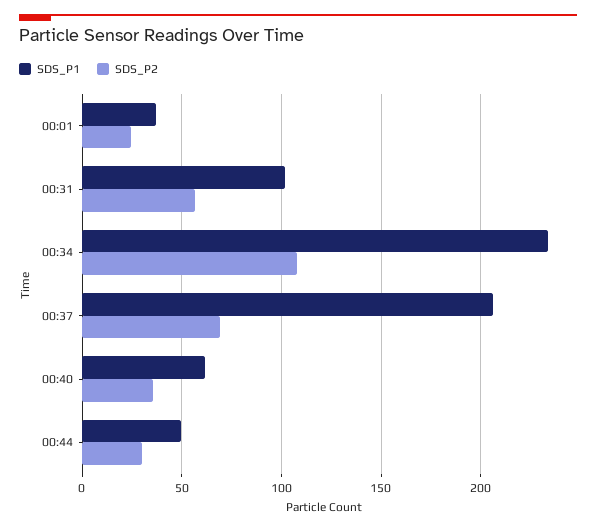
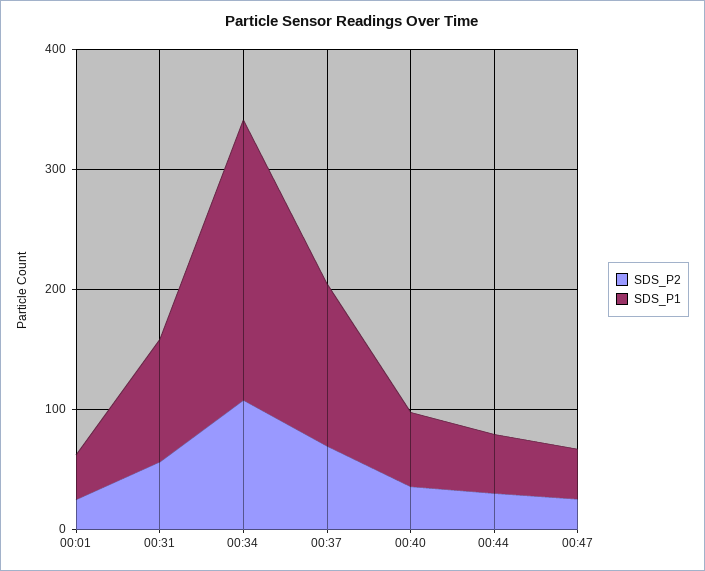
SDS_P1, 00:37: 205 -> 140
SDS_P2, 00:47: none -> 20
SDS_P1, 00:47: none -> 40

